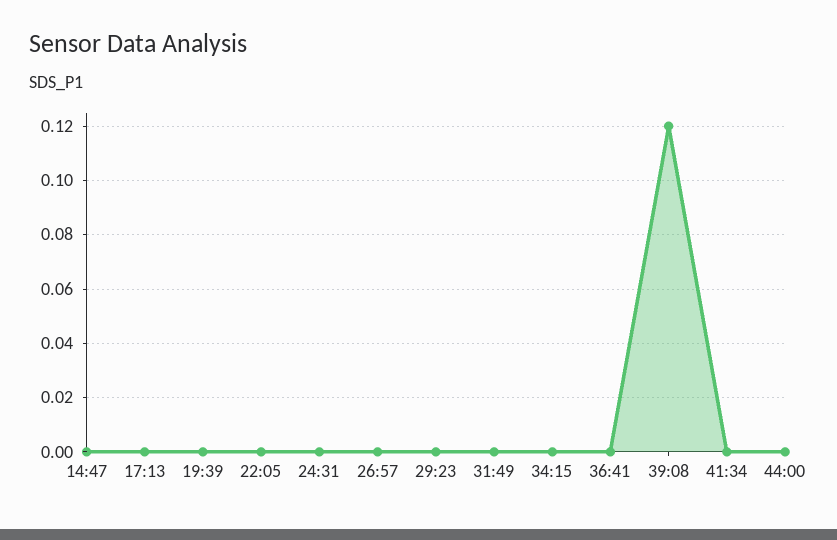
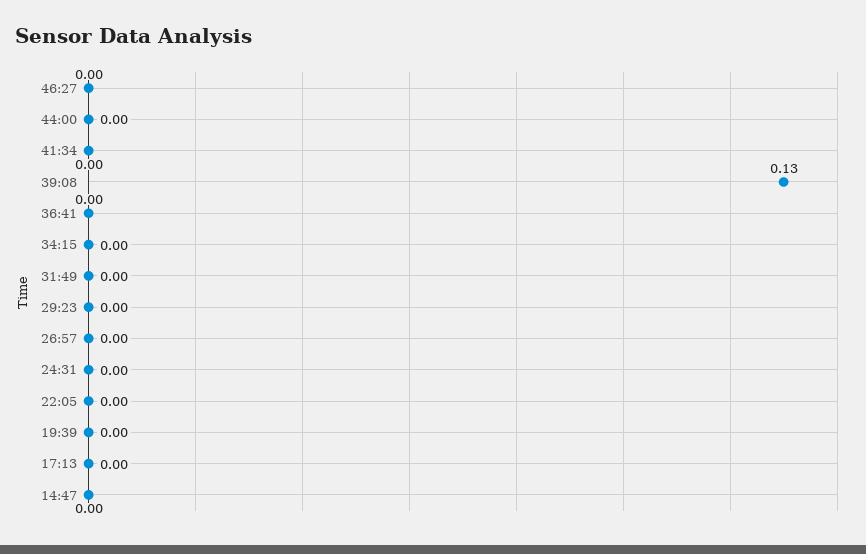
39:08: 0.12 -> 0.13
46:27: none -> 0

